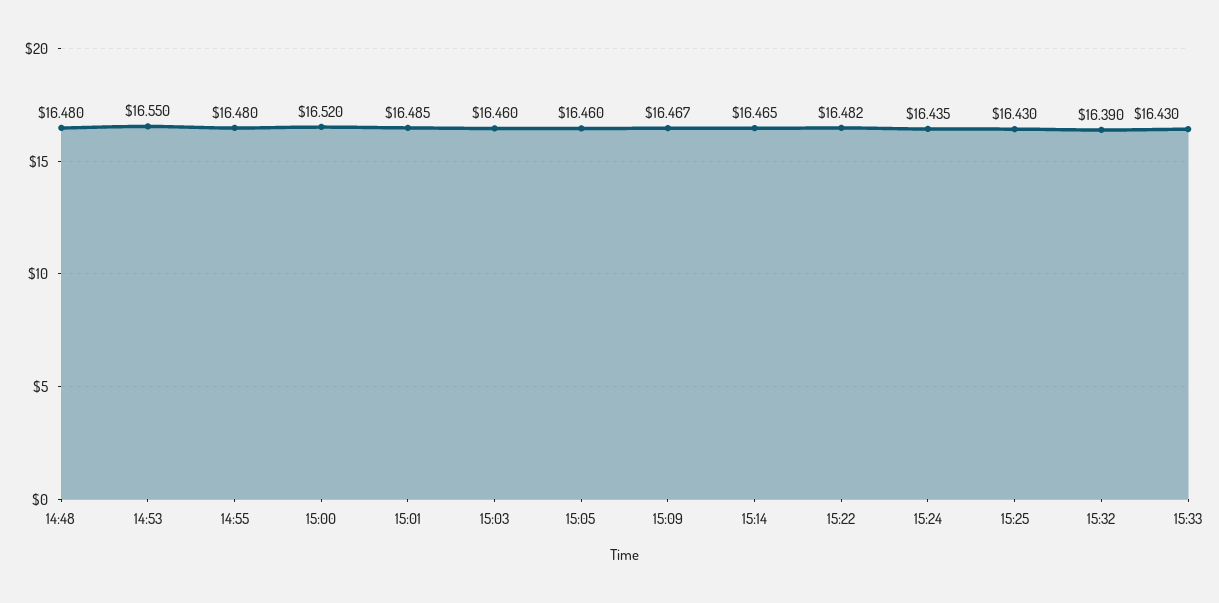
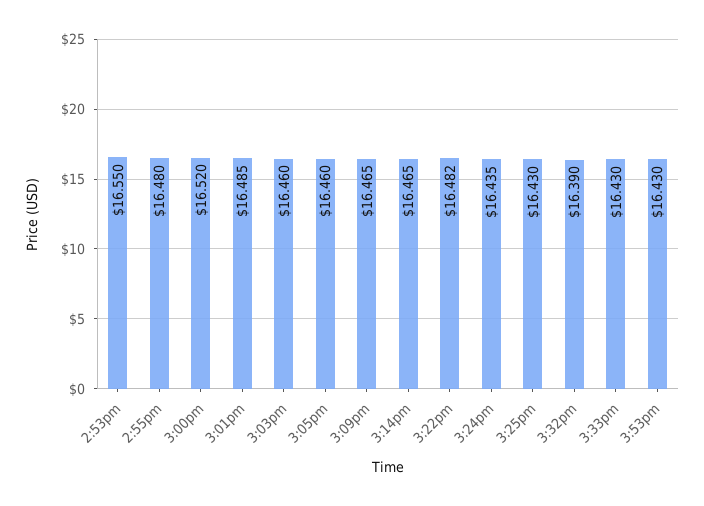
14:48: 16.48 -> none
15:09: 16.467 -> 16.465
3:53pm: none -> 16.43

